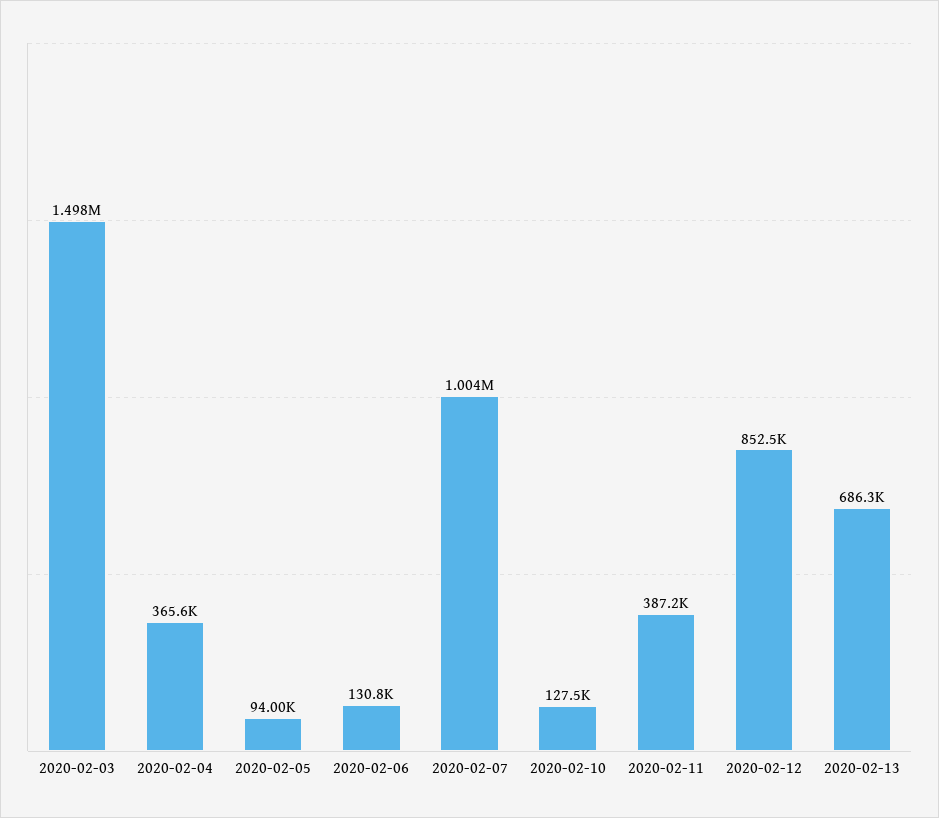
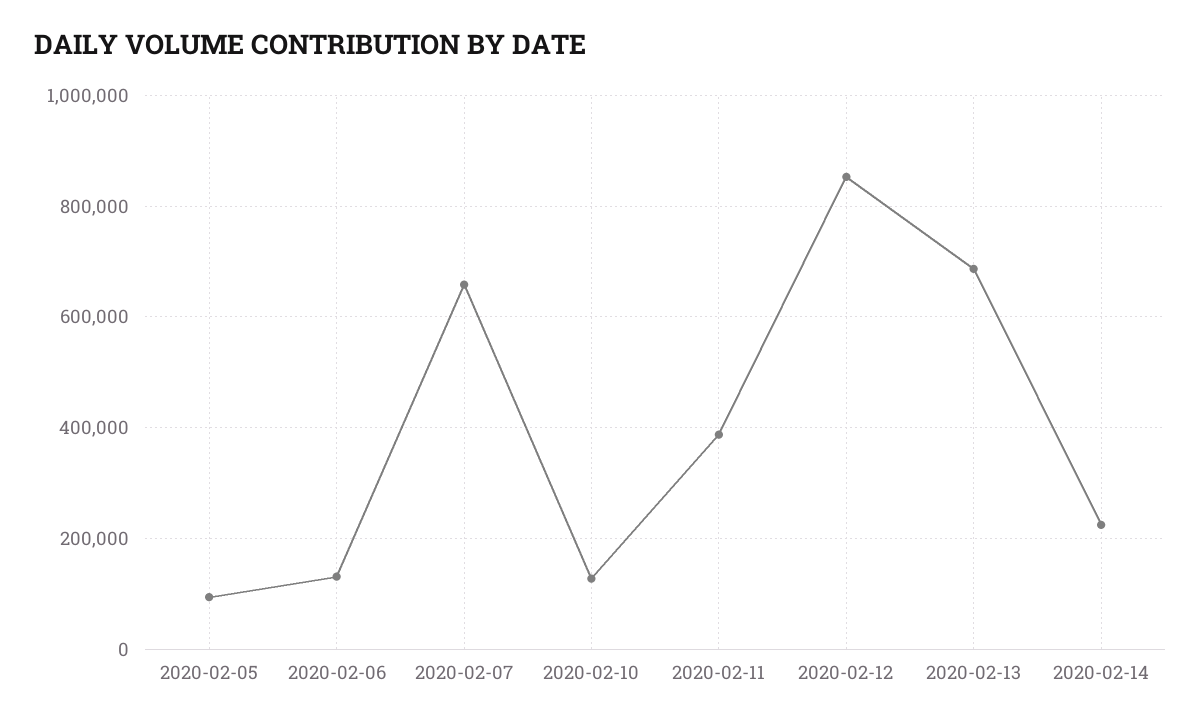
2020-02-03: 1498000 -> none
2020-02-04: 365600 -> none
2020-02-07: 1004000 -> 660000
2020-02-14: none -> 220000

